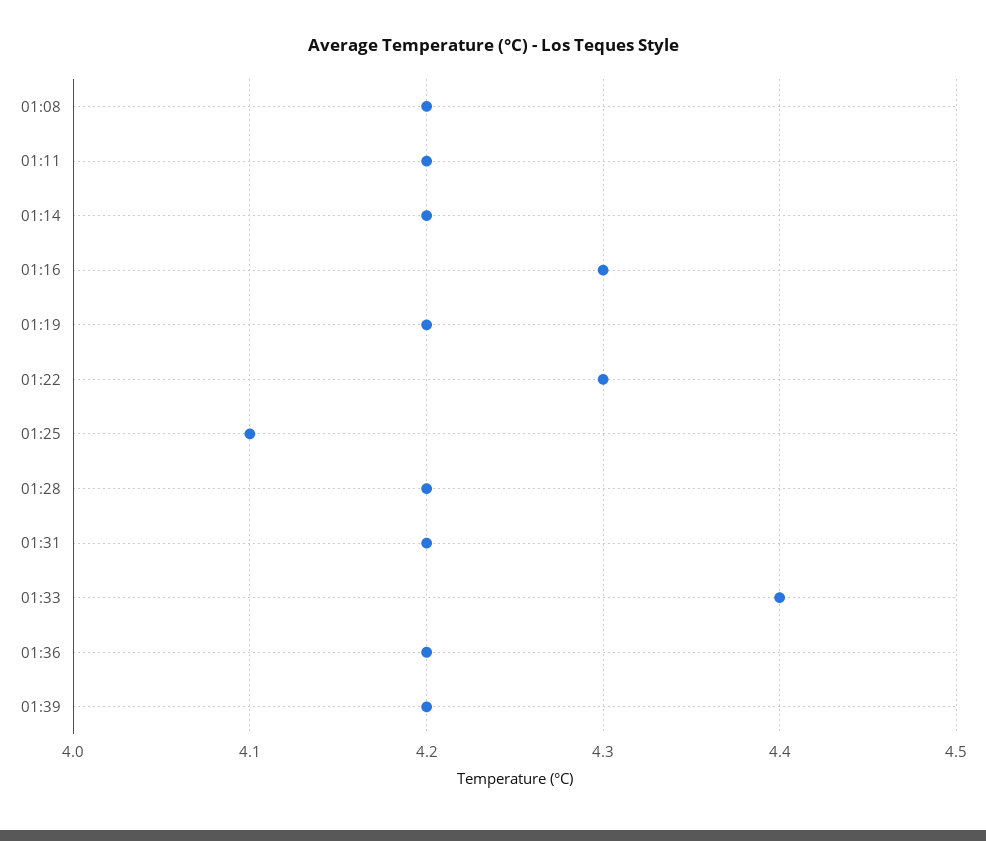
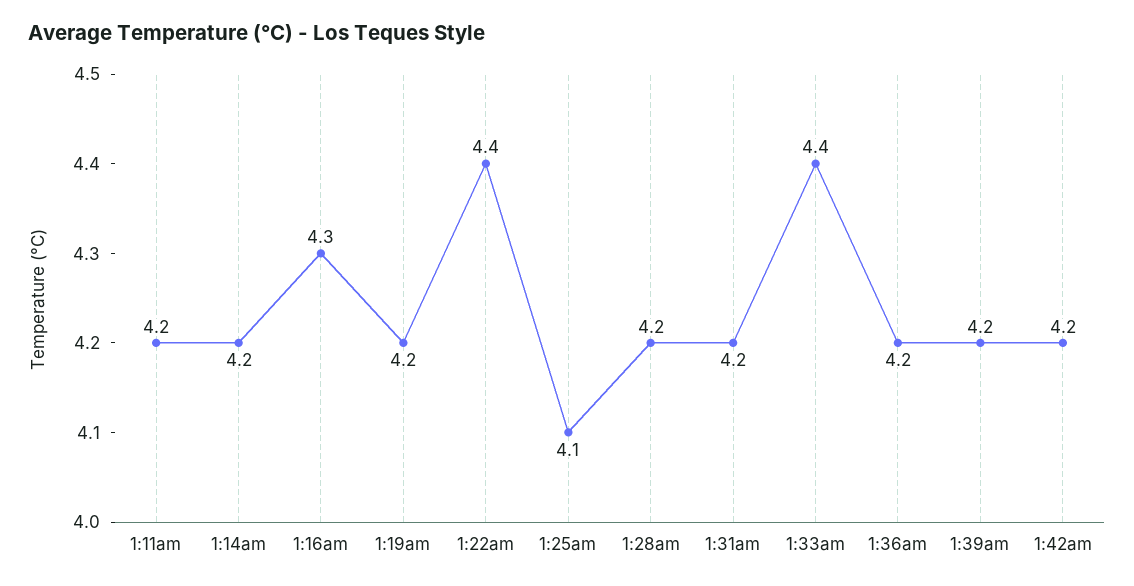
01:08: 4.2 -> none
01:22: 4.3 -> 4.4
1:42am: none -> 4.2

